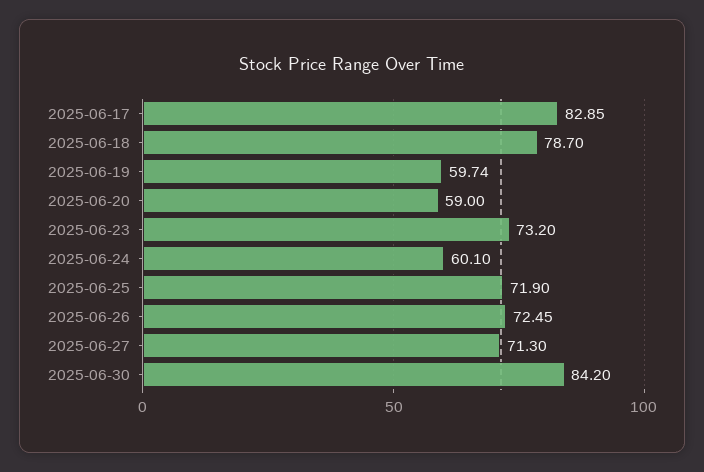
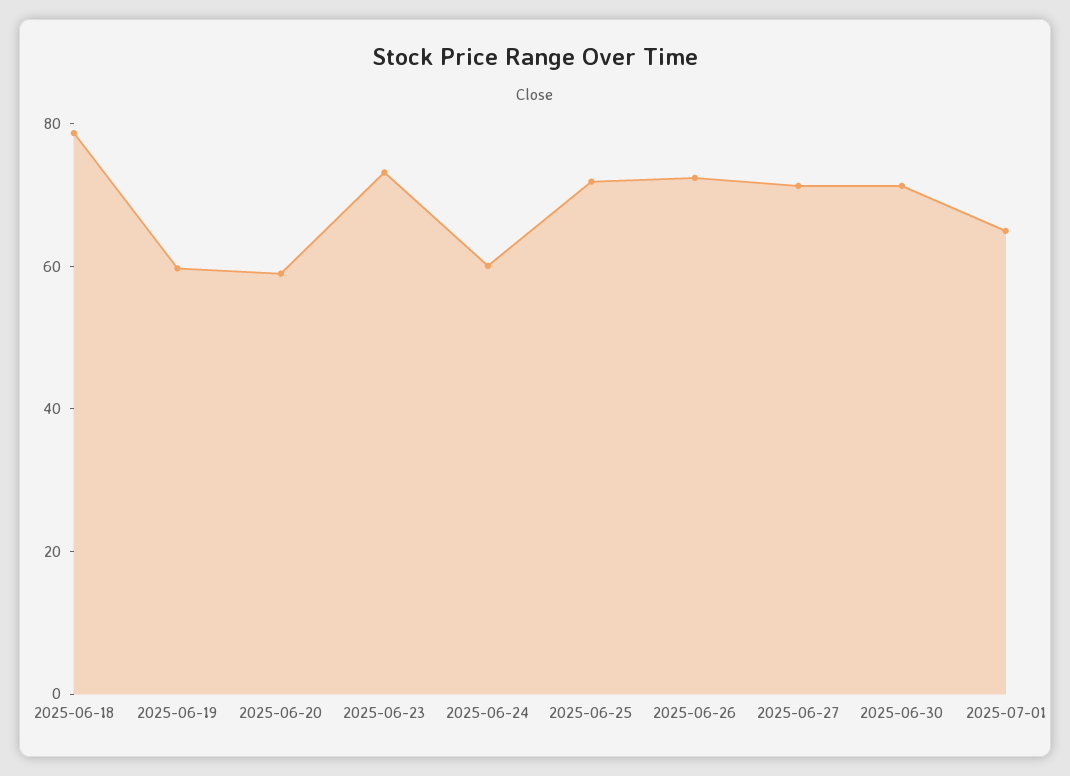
2025-06-17: 82.85 -> none
2025-06-30: 84.2 -> 70
2025-07-01: none -> 65

